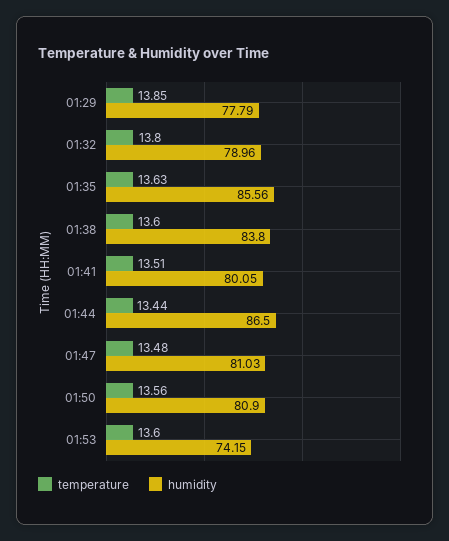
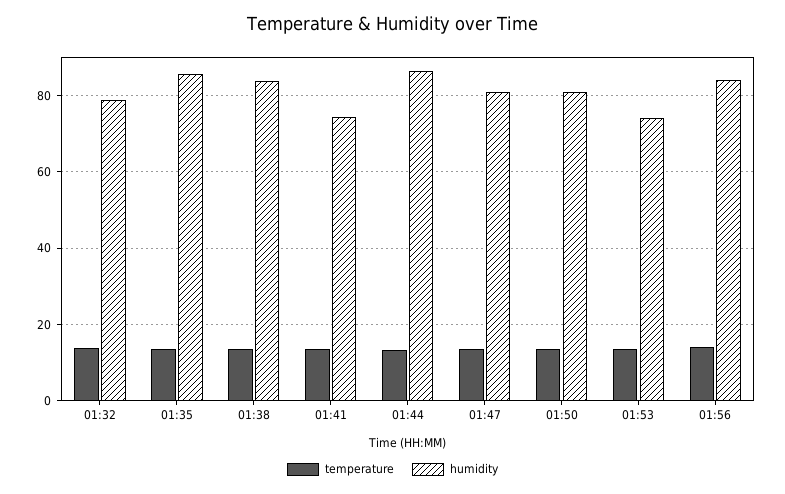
temperature, 01:29: 13.85 -> none
humidity, 01:29: 77.79 -> none
humidity, 01:41: 80.05 -> 74
temperature, 01:56: none -> 14
humidity, 01:56: none -> 84

